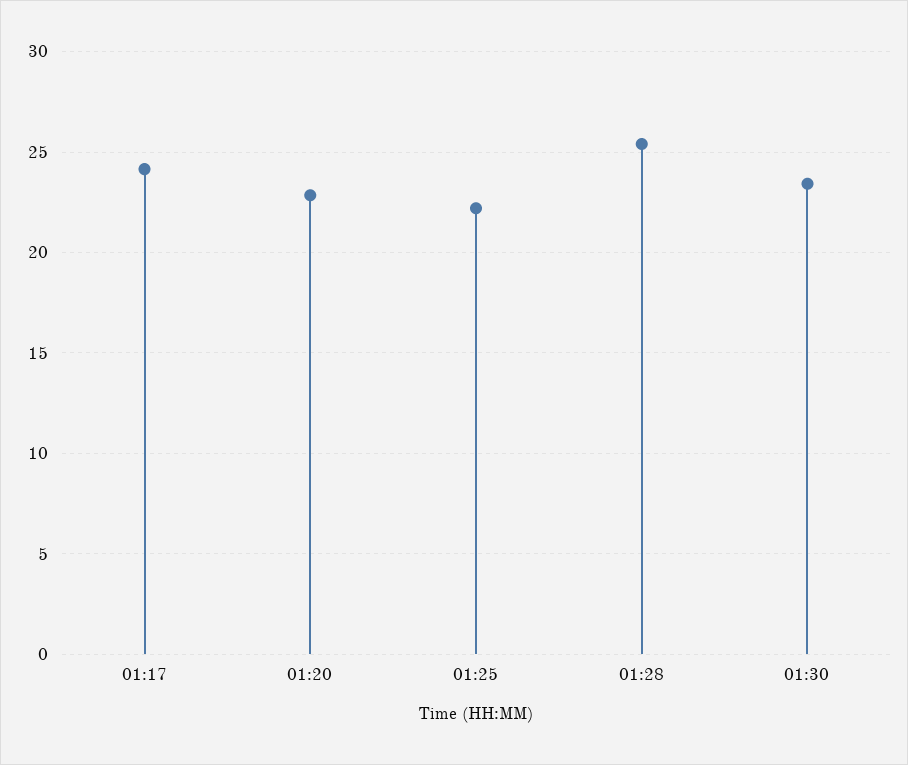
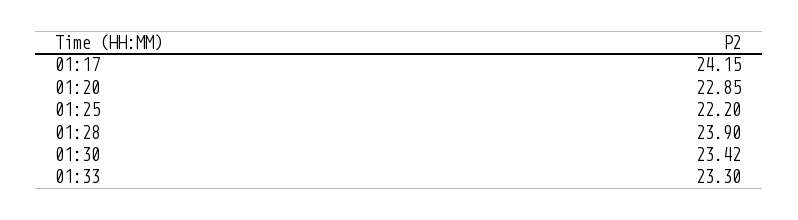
01:28: 25.5 -> 23.9
01:33: none -> 23.3

